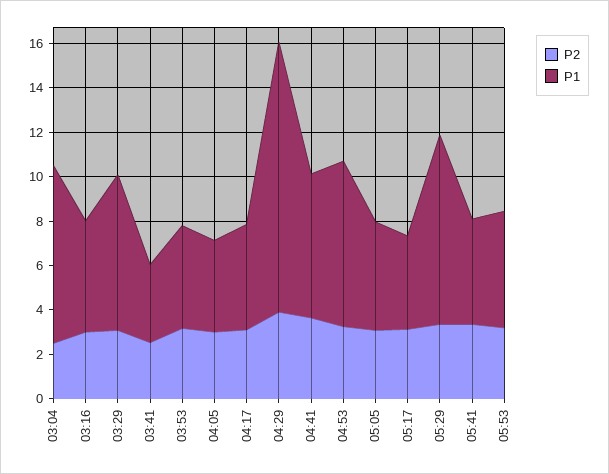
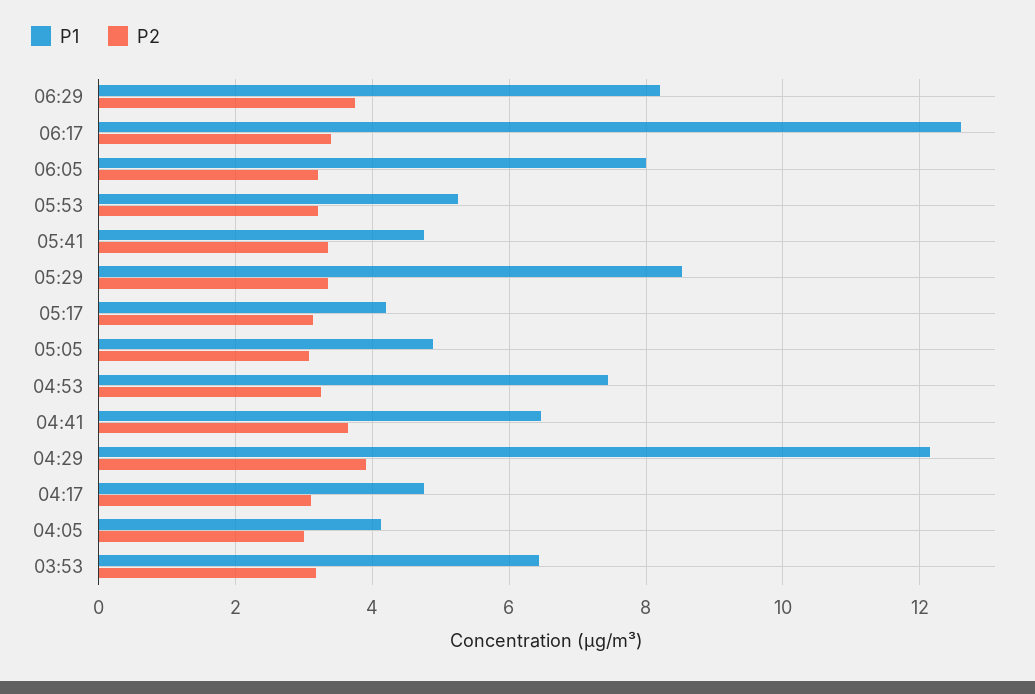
P2, 03:04: 2.5 -> none
P1, 03:04: 8 -> none
P2, 03:16: 3 -> none
P1, 03:16: 5 -> none
P2, 03:29: 3 -> none
P1, 03:29: 7 -> none
P2, 03:41: 2.5 -> none
P1, 03:41: 3.5 -> none
P1, 03:53: 4.5 -> 6.4
P1, 06:29: none -> 8.2
P2, 06:29: none -> 3.8
P1, 06:17: none -> 12.6
P2, 06:17: none -> 3.4
P1, 06:05: none -> 8
P2, 06:05: none -> 3.2

